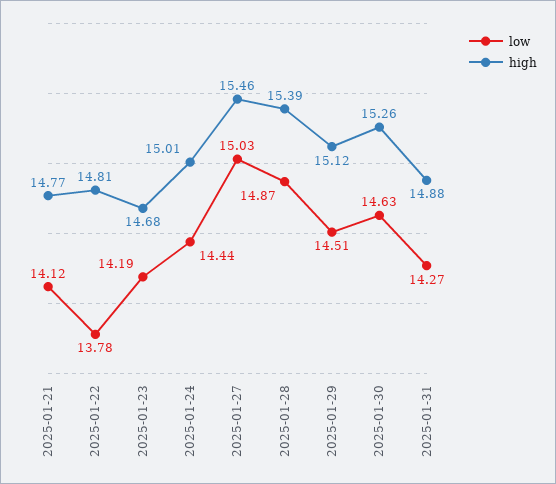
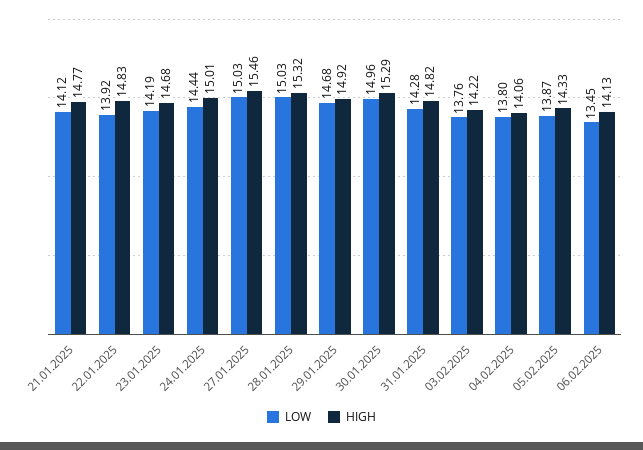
low, 2025-01-22: 13.78 -> 13.92
high, 2025-01-22: 14.81 -> 14.83
low, 2025-01-28: 14.87 -> 15.03
high, 2025-01-28: 15.39 -> 15.32
low, 2025-01-29: 14.51 -> 14.68
high, 2025-01-29: 15.12 -> 14.92
low, 2025-01-30: 14.63 -> 14.96
high, 2025-01-30: 15.26 -> 15.29
low, 2025-01-31: 14.27 -> 14.28
high, 2025-01-31: 14.88 -> 14.82
low, 03.02.2025: none -> 13.76
high, 03.02.2025: none -> 14.22
low, 04.02.2025: none -> 13.8
high, 04.02.2025: none -> 14.06
low, 05.02.2025: none -> 13.87
high, 05.02.2025: none -> 14.33
low, 06.02.2025: none -> 13.45
high, 06.02.2025: none -> 14.13

